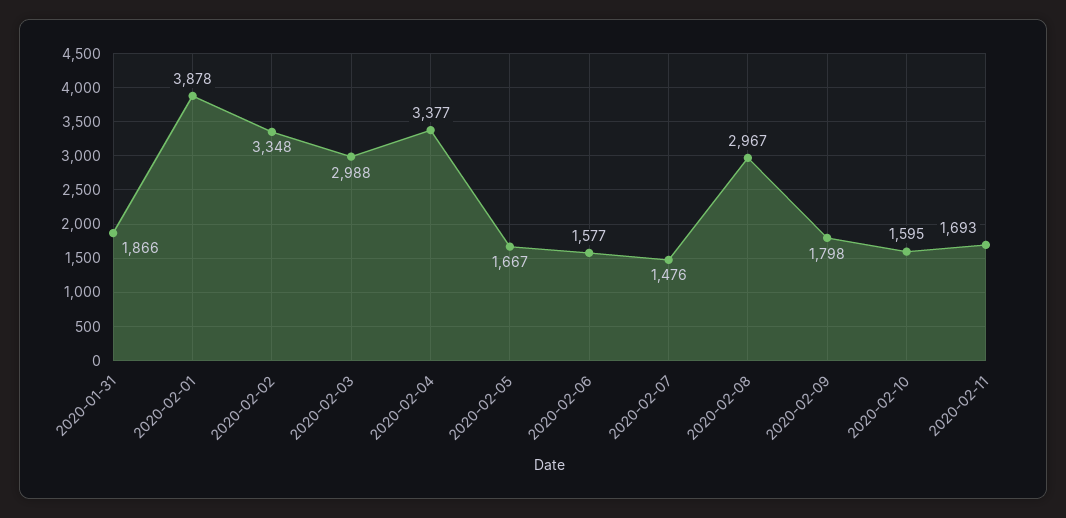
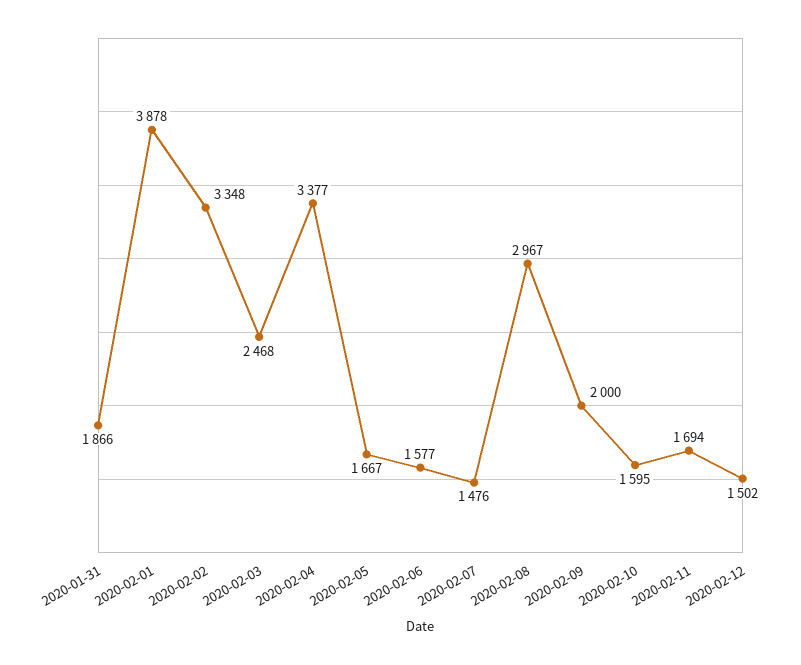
2020-02-03: 2988 -> 2468
2020-02-09: 1798 -> 2000
2020-02-11: 1693 -> 1694
2020-02-12: none -> 1502

